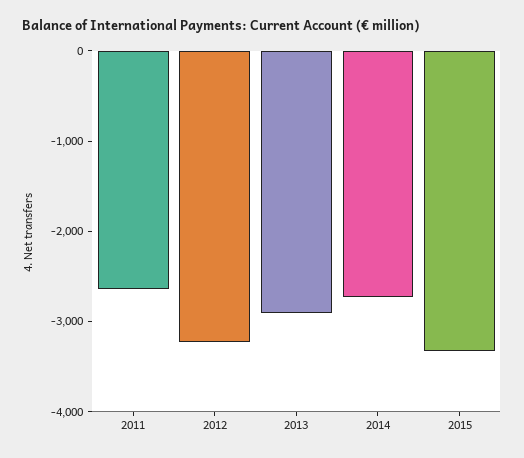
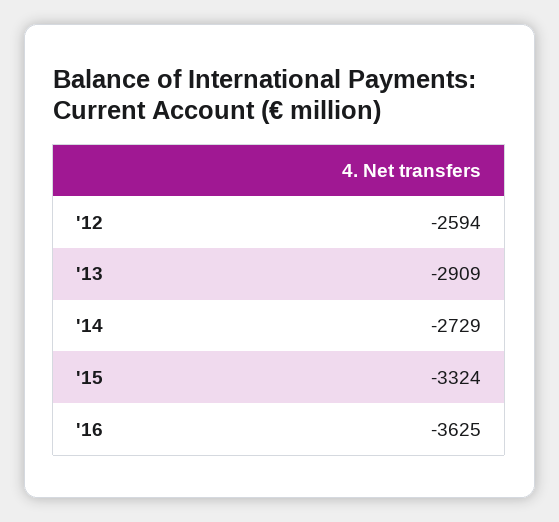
2011: -2600 -> none
2012: -3200 -> -2594
'16: none -> -3625

